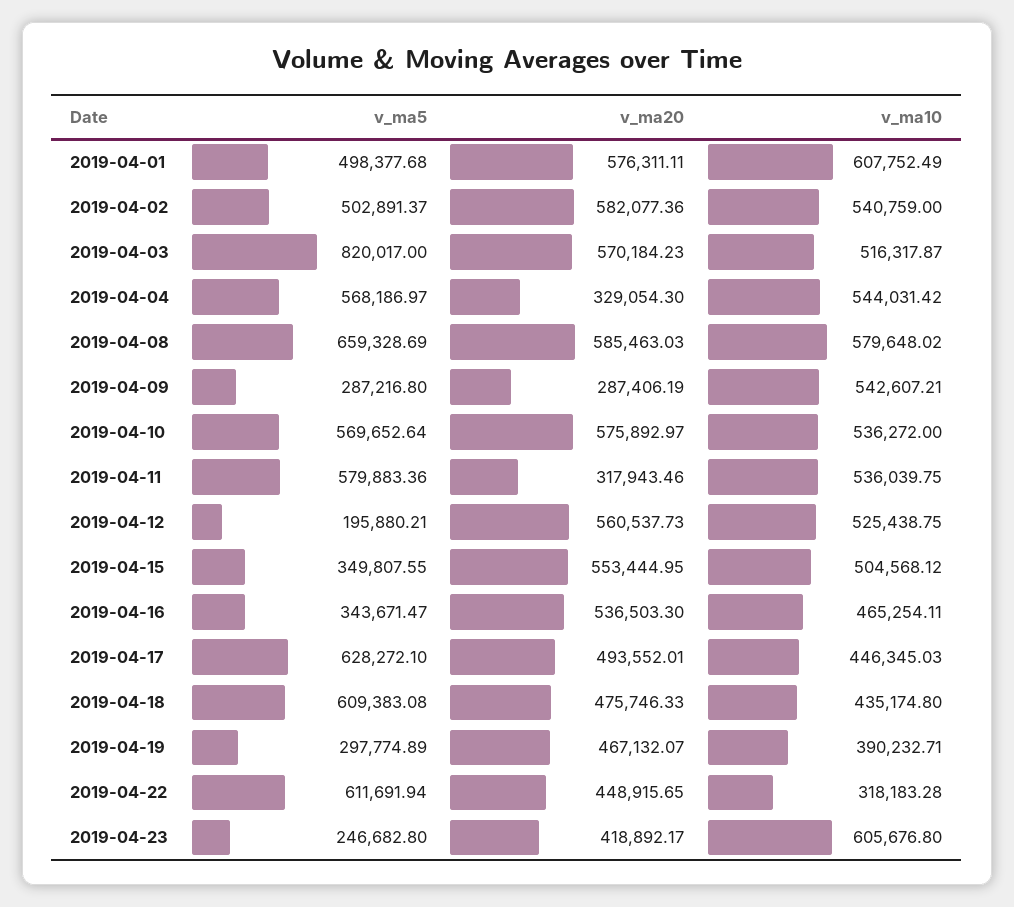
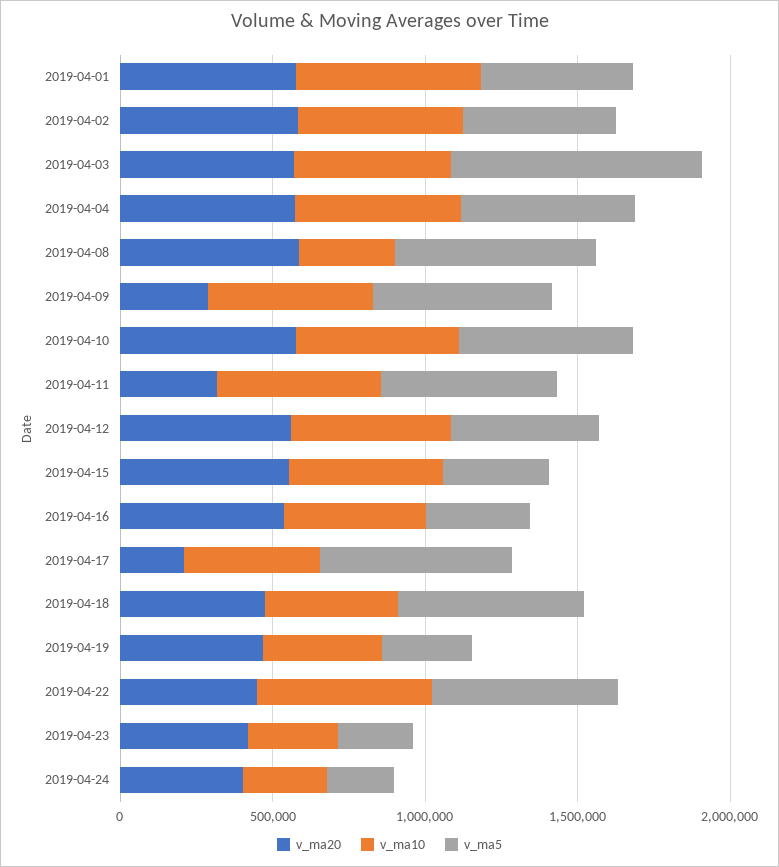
v_ma20, 2019-04-04: 329054.3 -> 600000
v_ma10, 2019-04-08: 579648.02 -> 300000
v_ma5, 2019-04-09: 287216.8 -> 600000
v_ma5, 2019-04-12: 195880.21 -> 500000
v_ma20, 2019-04-17: 493552.01 -> 200000
v_ma10, 2019-04-22: 318183.28 -> 600000
v_ma10, 2019-04-23: 605676.8 -> 300000
v_ma20, 2019-04-24: none -> 400000
v_ma10, 2019-04-24: none -> 300000
v_ma5, 2019-04-24: none -> 200000

